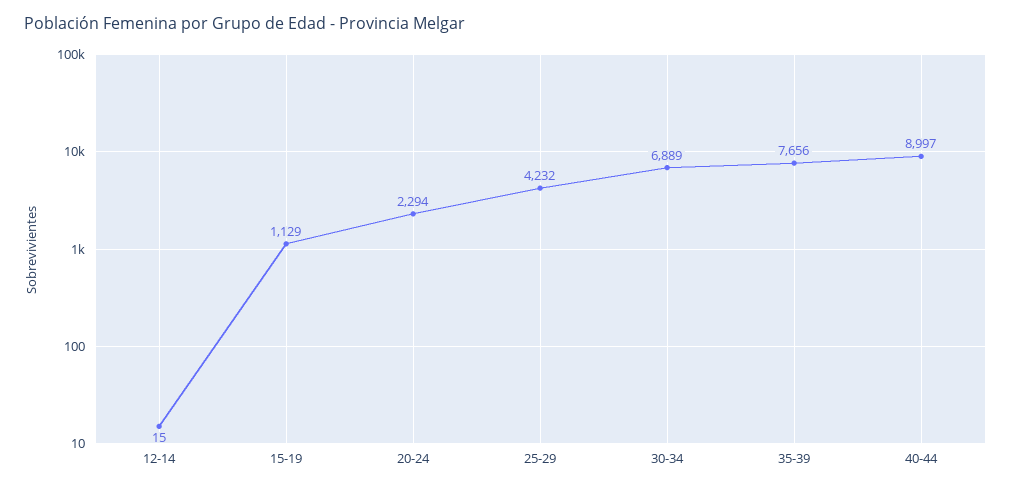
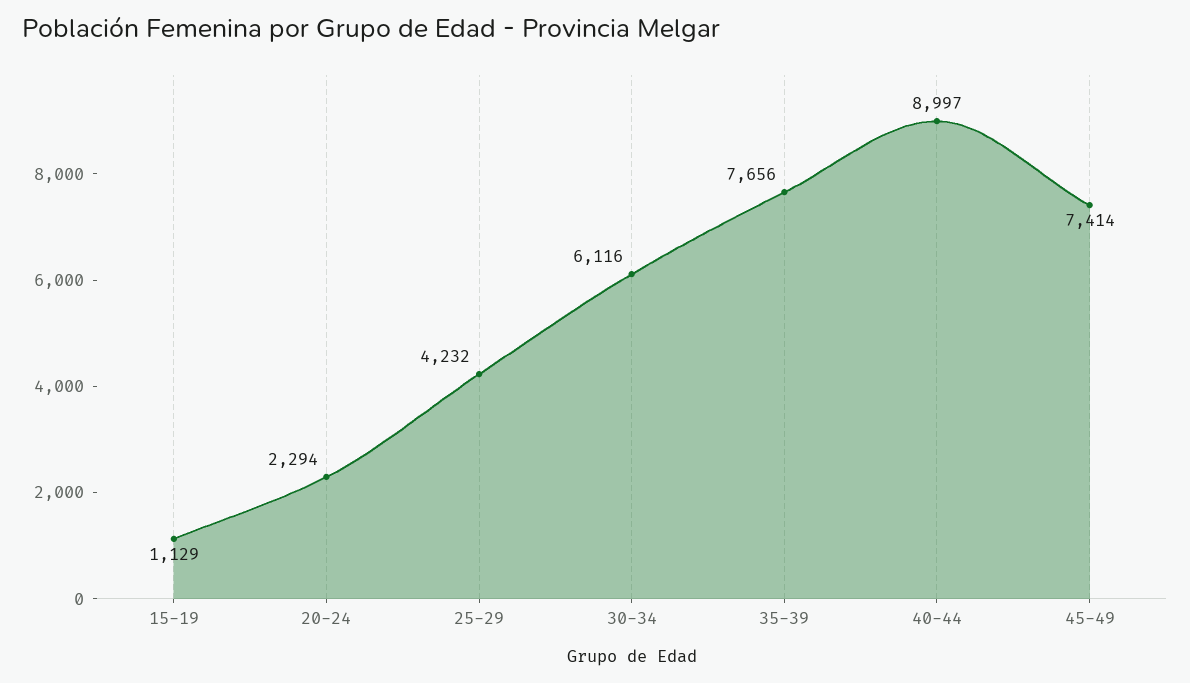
12-14: 15 -> none
30-34: 6889 -> 6116
45-49: none -> 7414

